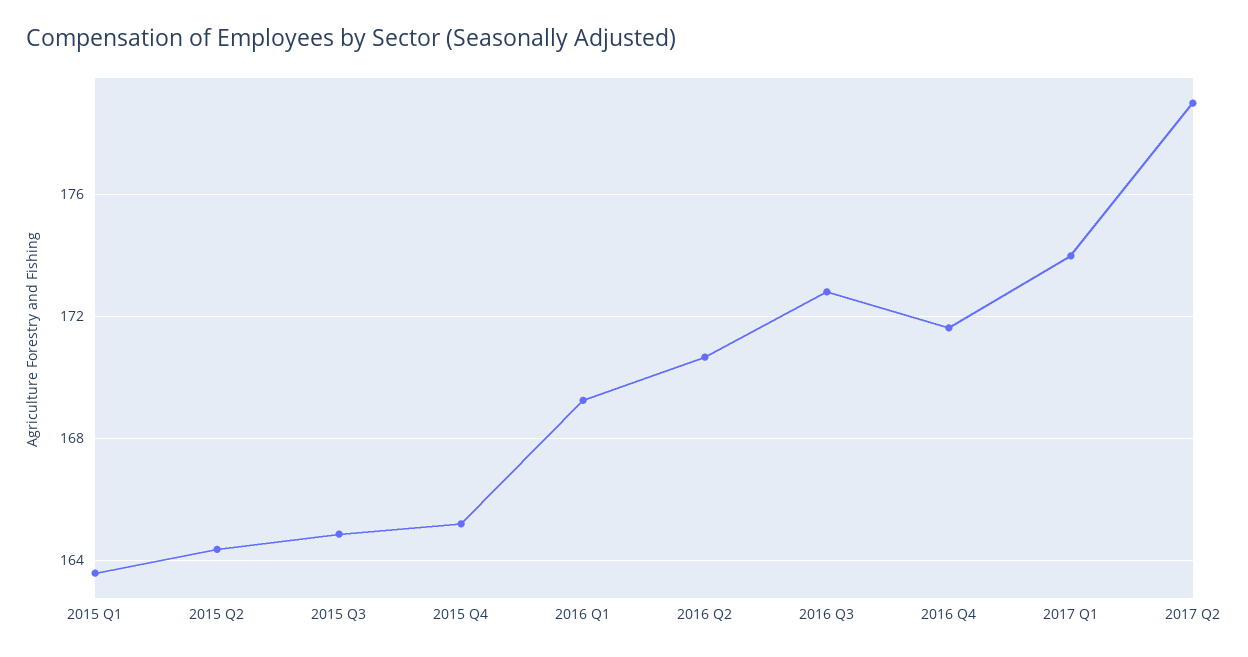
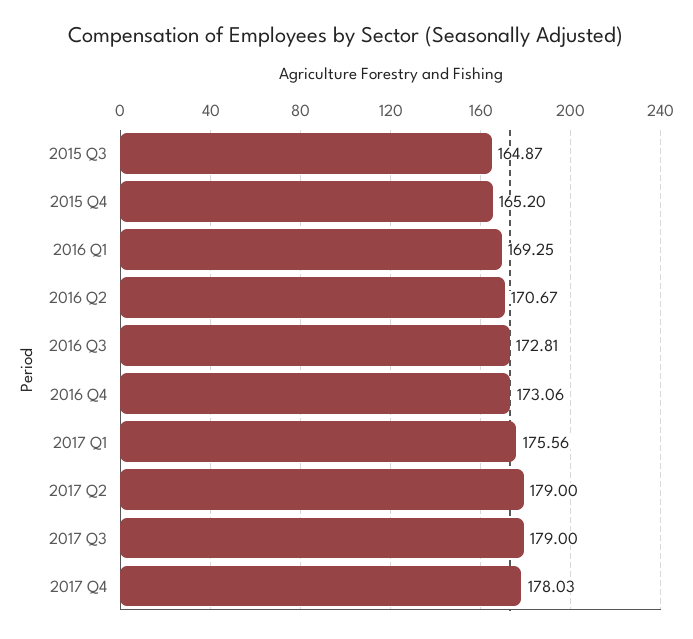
2015 Q1: 163.5 -> none
2015 Q2: 164.5 -> none
2016 Q4: 171.5 -> 173.06
2017 Q1: 174 -> 175.56
2017 Q3: none -> 179
2017 Q4: none -> 178.03

